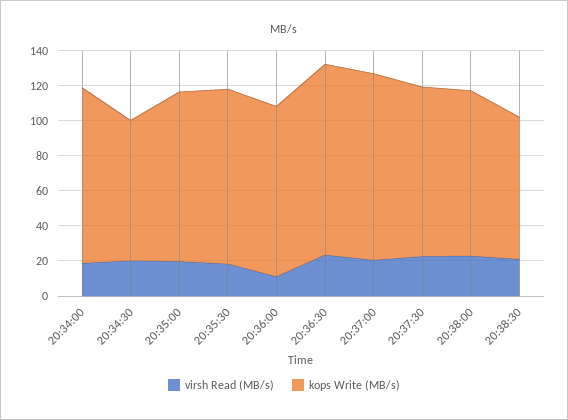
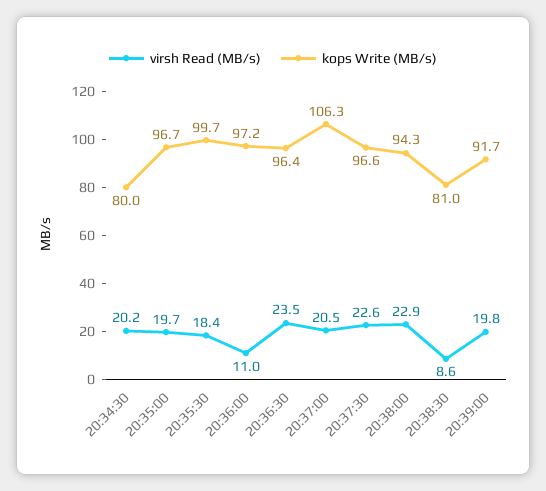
virsh Read (MB/s), 20:34:00: 20 -> none
kops Write (MB/s), 20:34:00: 100 -> none
kops Write (MB/s), 20:36:30: 110 -> 96.4
virsh Read (MB/s), 20:38:30: 20 -> 8.6
virsh Read (MB/s), 20:39:00: none -> 19.8
kops Write (MB/s), 20:39:00: none -> 91.7

